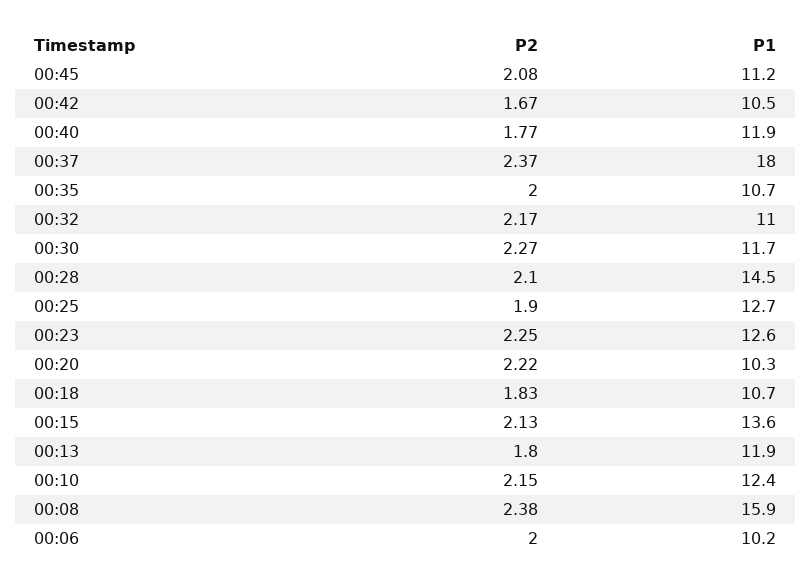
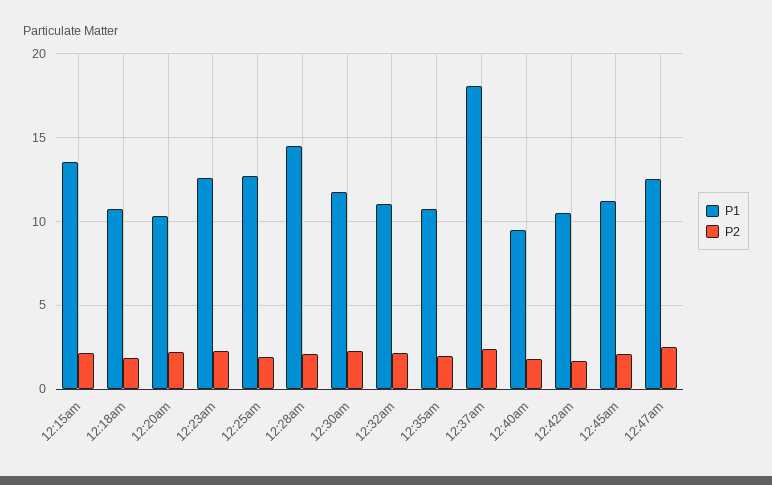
P1, 00:40: 11.9 -> 9.5
P2, 00:13: 1.8 -> none
P1, 00:13: 11.9 -> none
P2, 00:10: 2.15 -> none
P1, 00:10: 12.4 -> none
P2, 00:08: 2.38 -> none
P1, 00:08: 15.9 -> none
P2, 00:06: 2 -> none
P1, 00:06: 10.2 -> none
P1, 12:47am: none -> 12.5
P2, 12:47am: none -> 2.5

